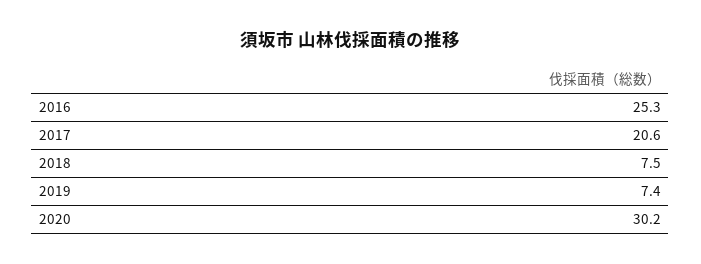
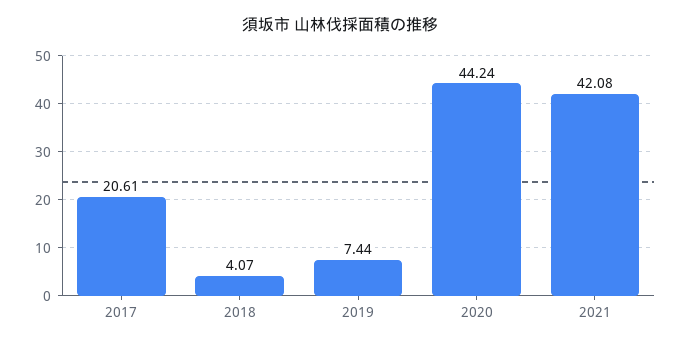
2016: 25.3 -> none
2018: 7.5 -> 4.07
2020: 30.2 -> 44.24
2021: none -> 42.08

